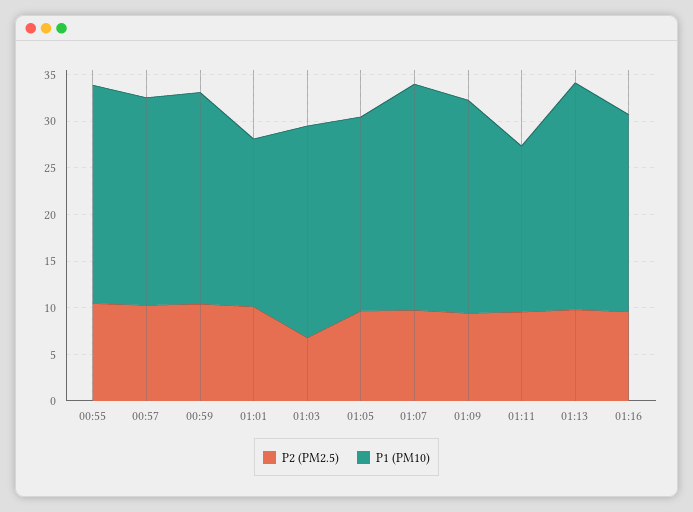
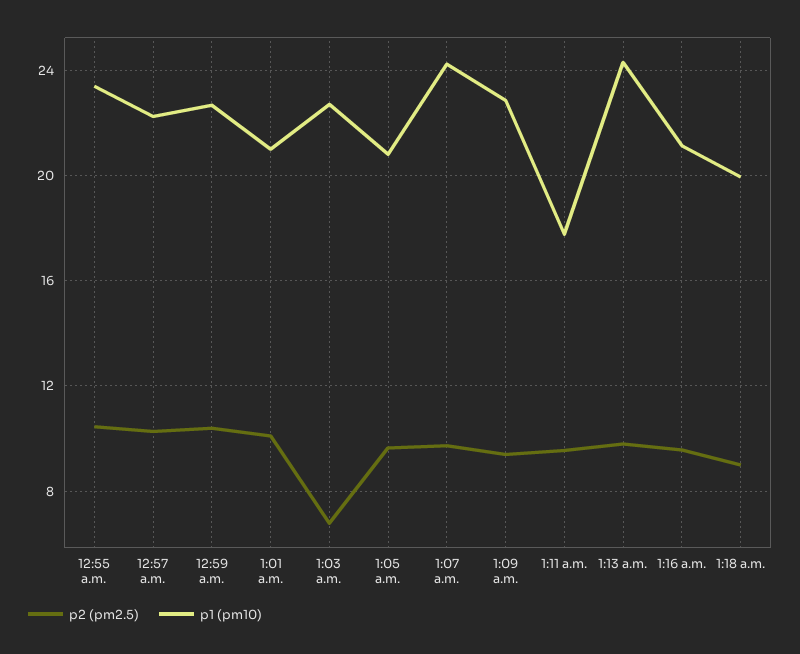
P1 (PM10), 01:01: 18 -> 21
P2 (PM2.5), 1:18 a.m.: none -> 9
P1 (PM10), 1:18 a.m.: none -> 20

